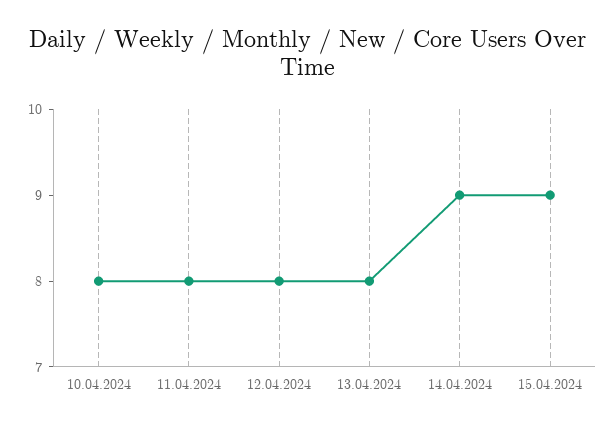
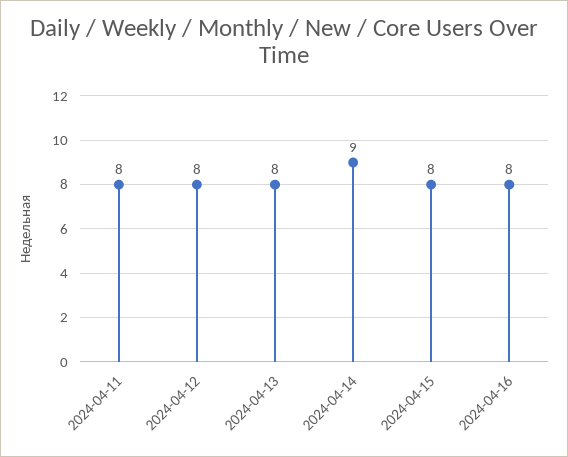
10.04.2024: 8 -> none
15.04.2024: 9 -> 8
2024-04-16: none -> 8

